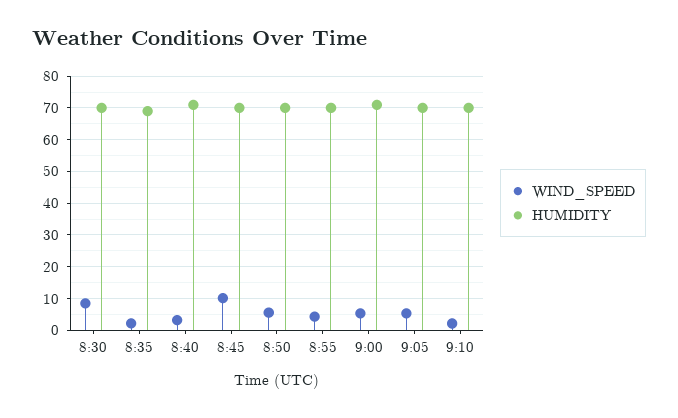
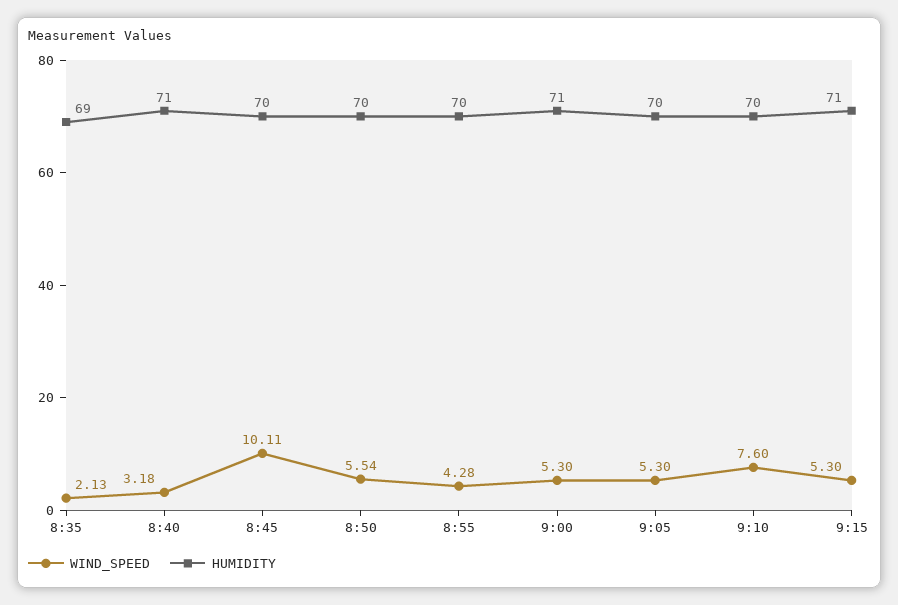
WIND_SPEED, 8:30: 8 -> none
HUMIDITY, 8:30: 70 -> none
WIND_SPEED, 9:10: 2 -> 7.6
WIND_SPEED, 9:15: none -> 5.3
HUMIDITY, 9:15: none -> 71

